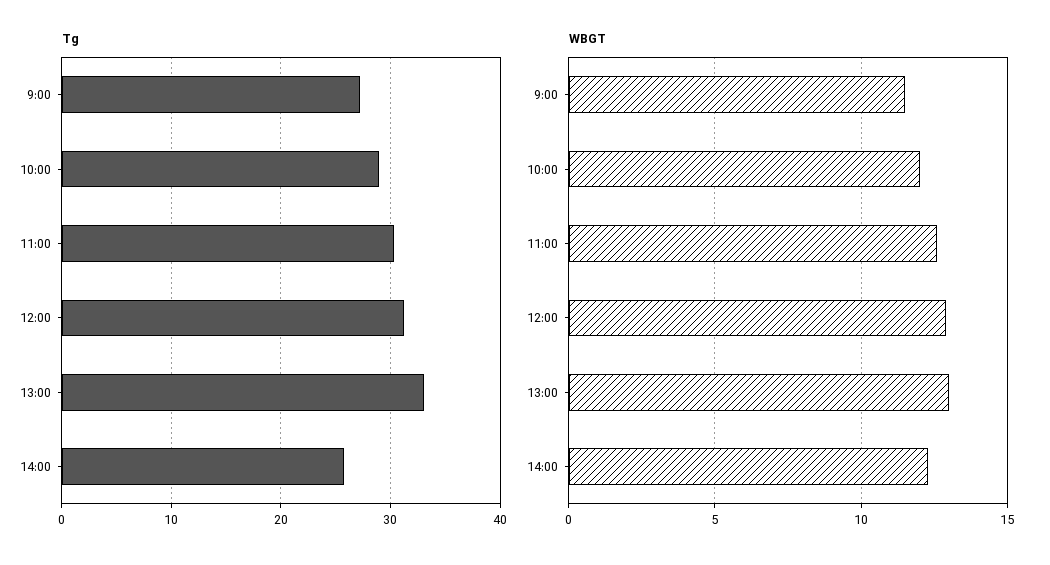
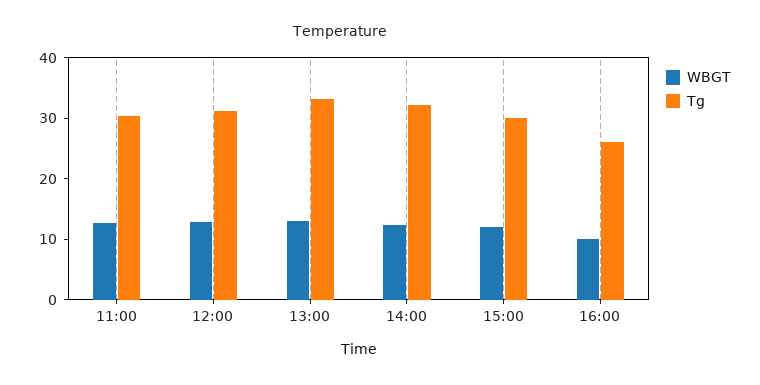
Tg, 9:00: 27 -> none
Tg, 10:00: 29 -> none
Tg, 14:00: 26 -> 32
WBGT, 9:00: 11.5 -> none
WBGT, 10:00: 12 -> none
WBGT, 15:00: none -> 12
Tg, 15:00: none -> 30
WBGT, 16:00: none -> 10
Tg, 16:00: none -> 26

